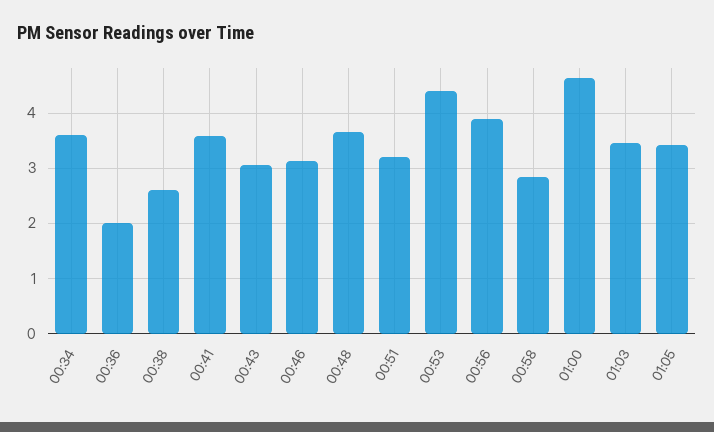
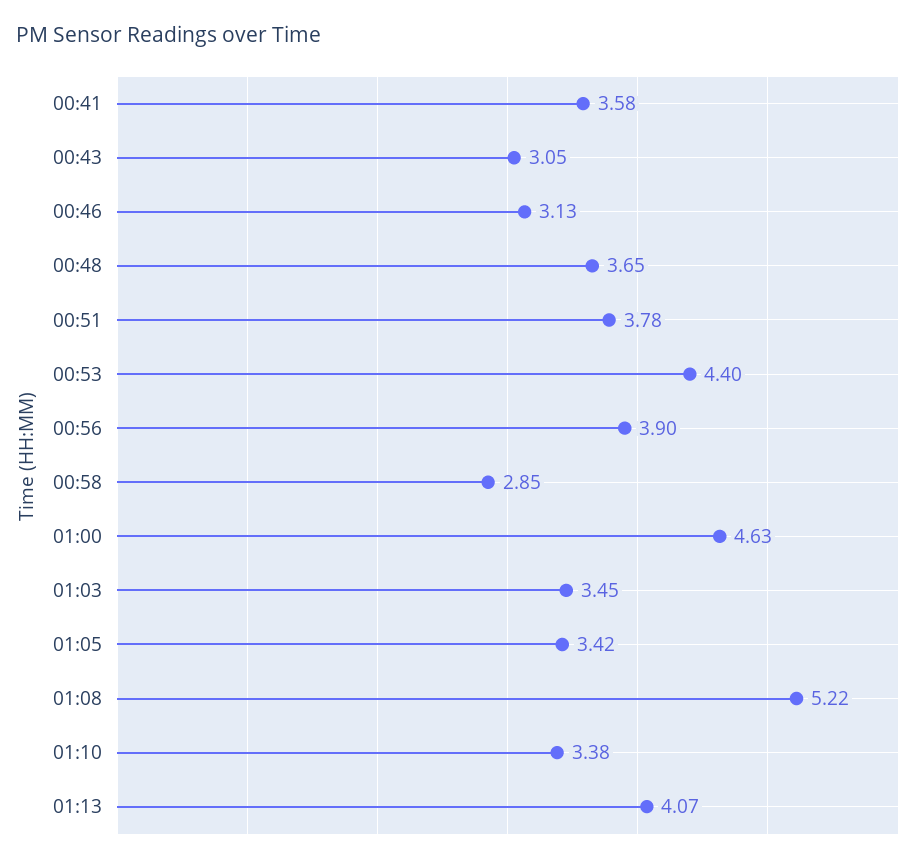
00:34: 3.6 -> none
00:36: 2 -> none
00:38: 2.6 -> none
00:51: 3.2 -> 3.78
01:08: none -> 5.22
01:10: none -> 3.38
01:13: none -> 4.07

